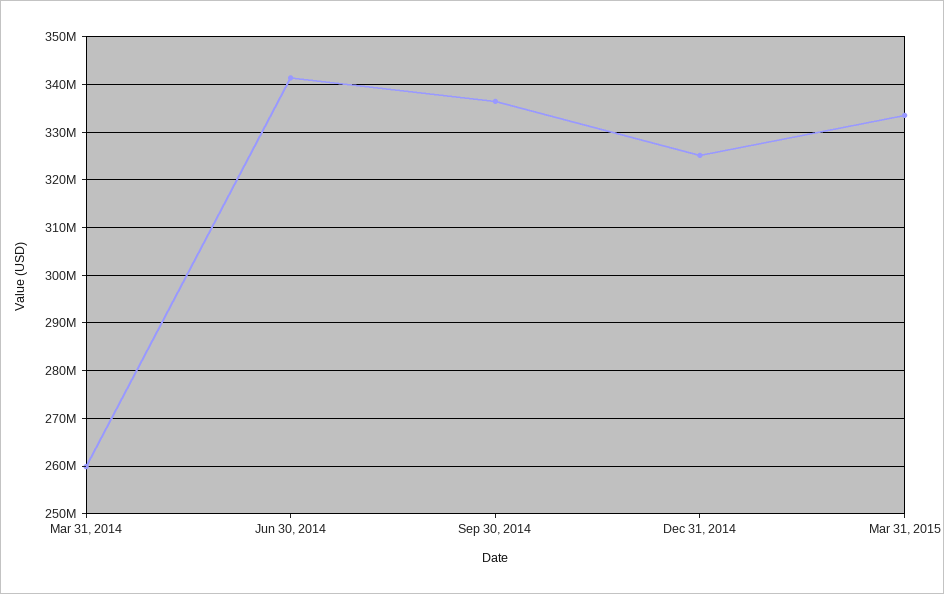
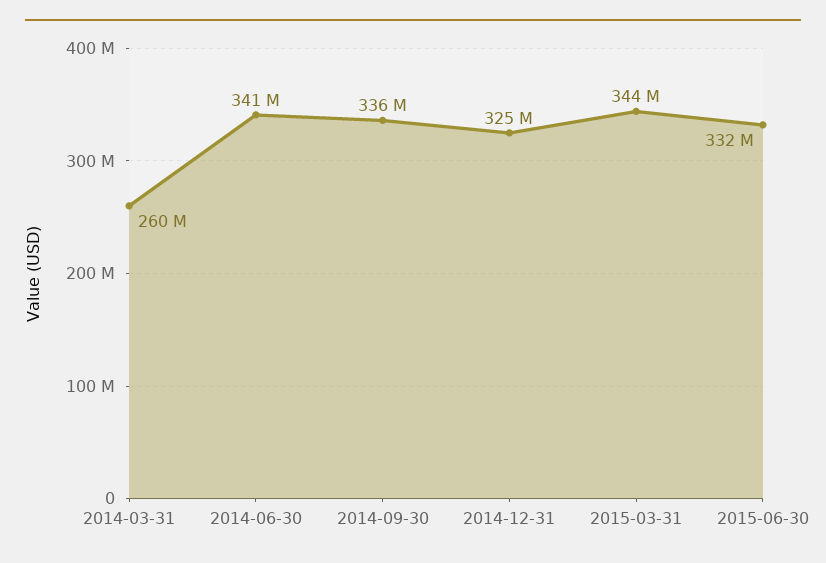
Mar 31, 2015: 334000000 -> 344000000
2015-06-30: none -> 332000000

